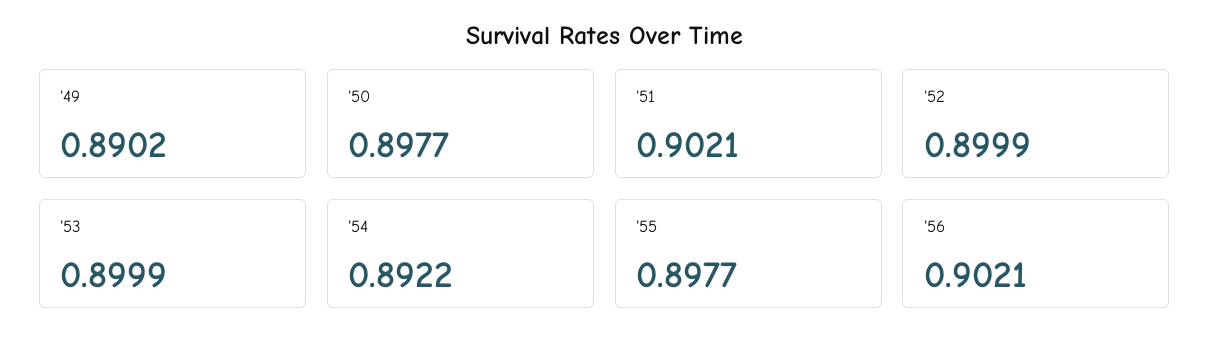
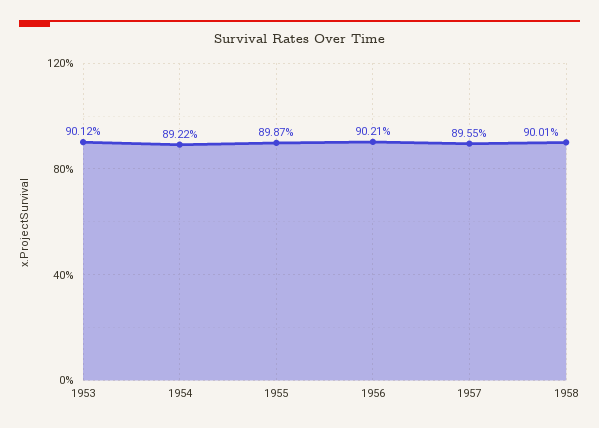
'49: 0.8902 -> none
'50: 0.8977 -> none
'51: 0.9021 -> none
'52: 0.8999 -> none
'53: 0.8999 -> 0.9012
'55: 0.8977 -> 0.8987
1957: none -> 0.8955
1958: none -> 0.9001

